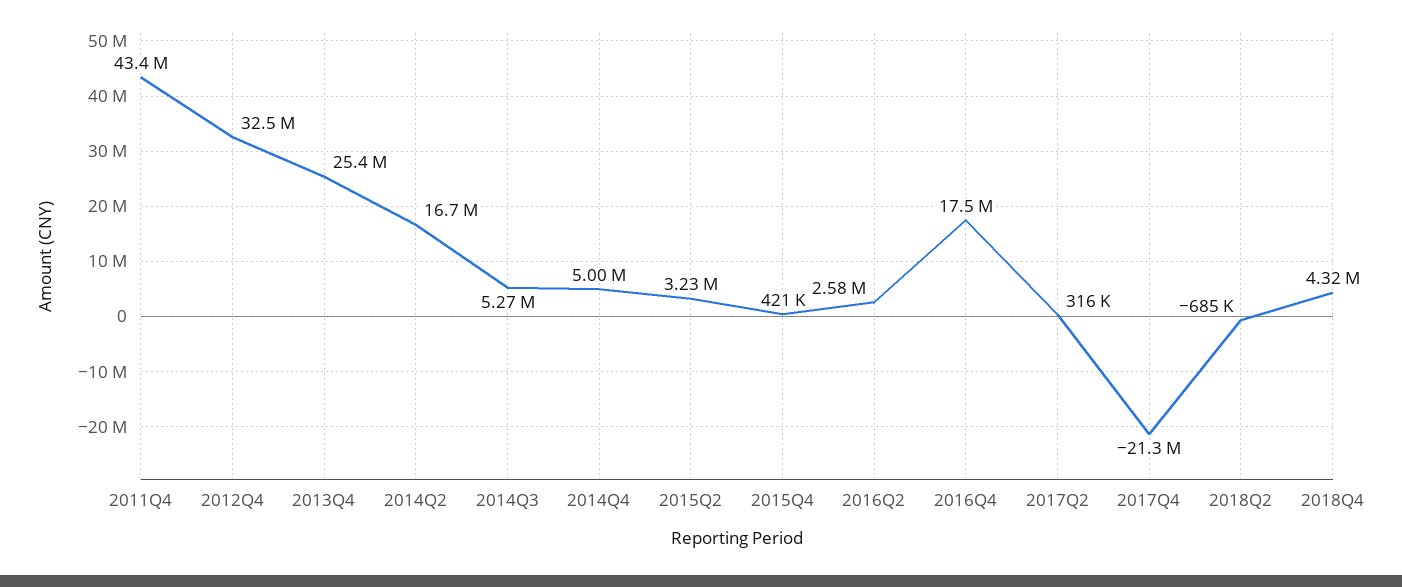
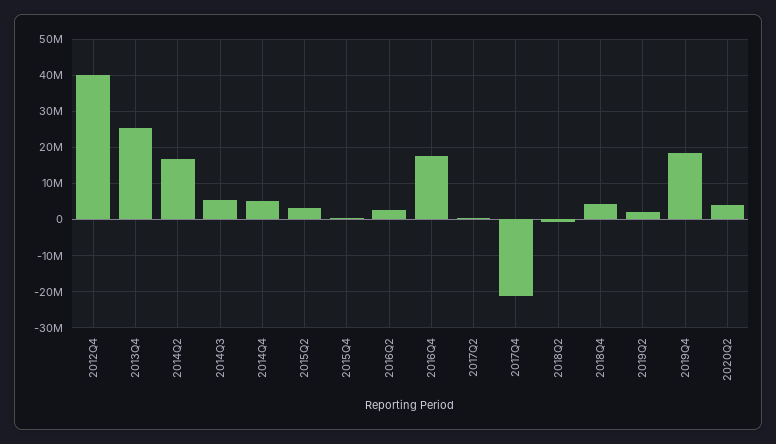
2011Q4: 43400000 -> none
2012Q4: 32500000 -> 40000000
2019Q2: none -> 2000000
2019Q4: none -> 18000000
2020Q2: none -> 4000000

